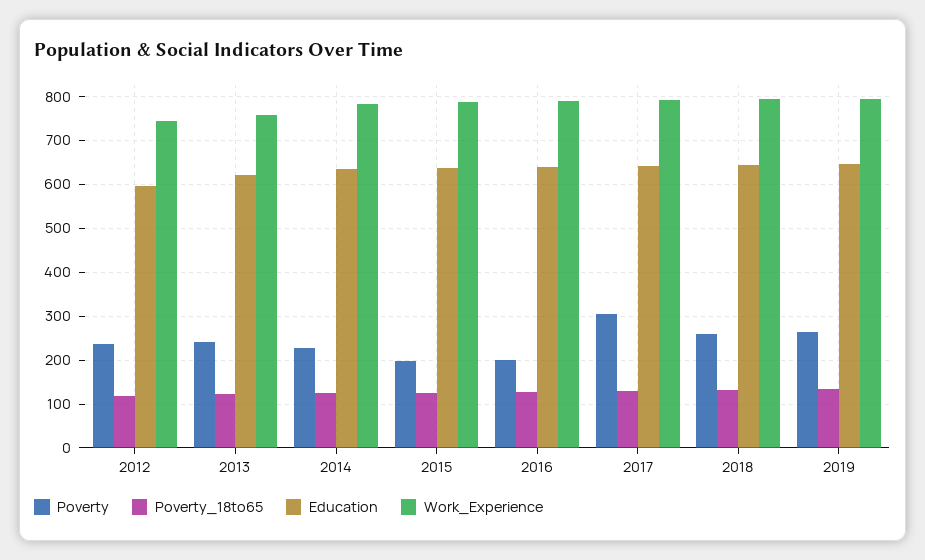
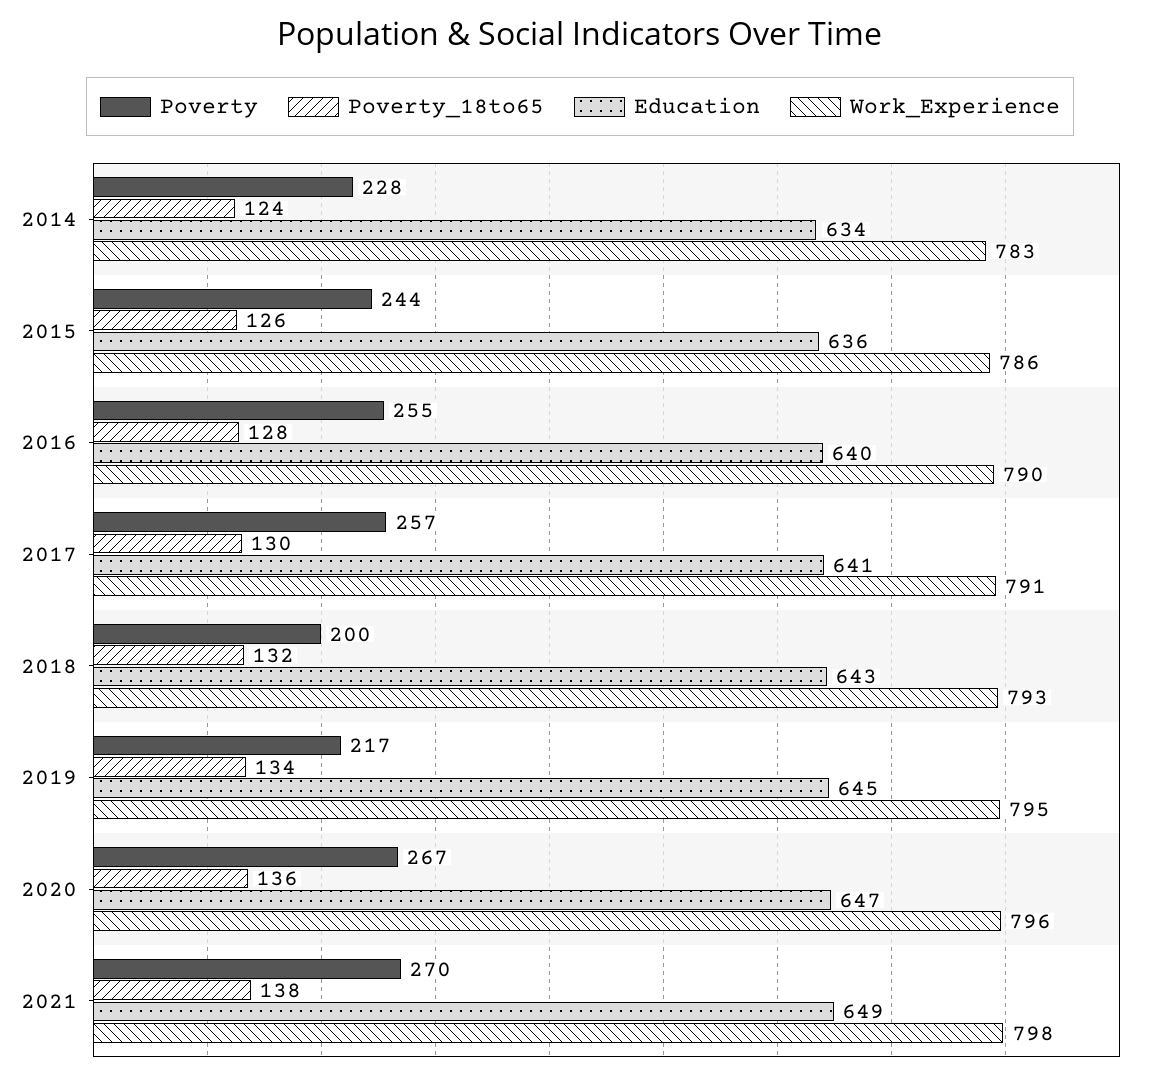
Poverty, 2012: 240 -> none
Poverty_18to65, 2012: 120 -> none
Education, 2012: 600 -> none
Work_Experience, 2012: 740 -> none
Poverty, 2013: 240 -> none
Poverty_18to65, 2013: 120 -> none
Education, 2013: 620 -> none
Work_Experience, 2013: 760 -> none
Poverty, 2015: 200 -> 244
Poverty, 2016: 200 -> 255
Poverty, 2017: 300 -> 257
Poverty, 2018: 260 -> 200
Poverty, 2019: 260 -> 217
Poverty, 2020: none -> 267
Poverty_18to65, 2020: none -> 136
Education, 2020: none -> 647
Work_Experience, 2020: none -> 796
Poverty, 2021: none -> 270
Poverty_18to65, 2021: none -> 138
Education, 2021: none -> 649
Work_Experience, 2021: none -> 798

